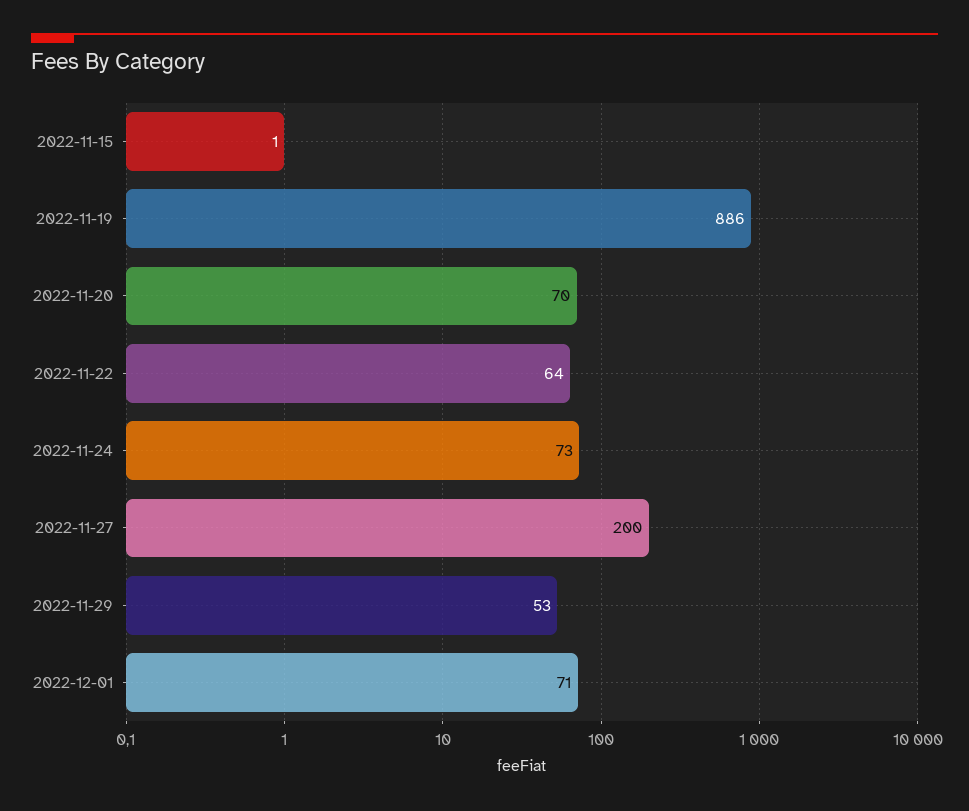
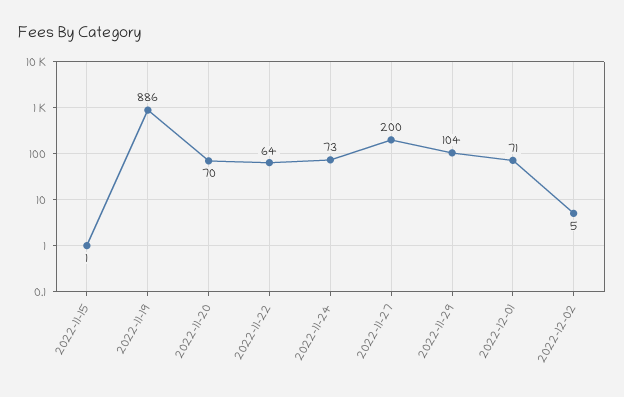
2022-11-29: 53 -> 104
2022-12-02: none -> 5

